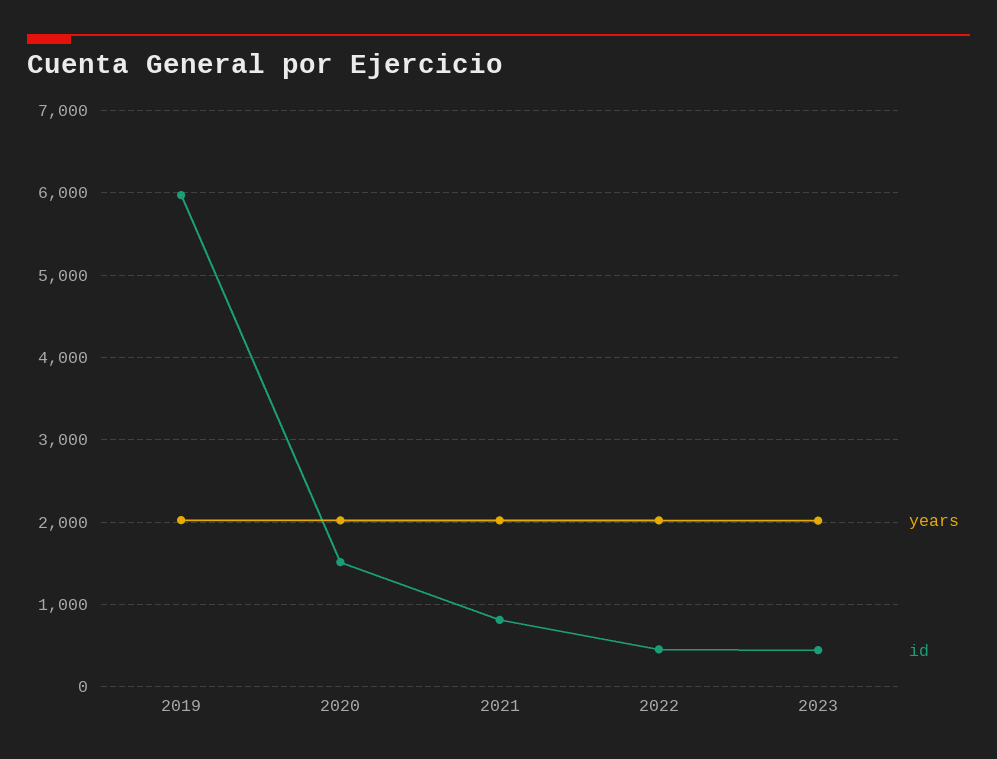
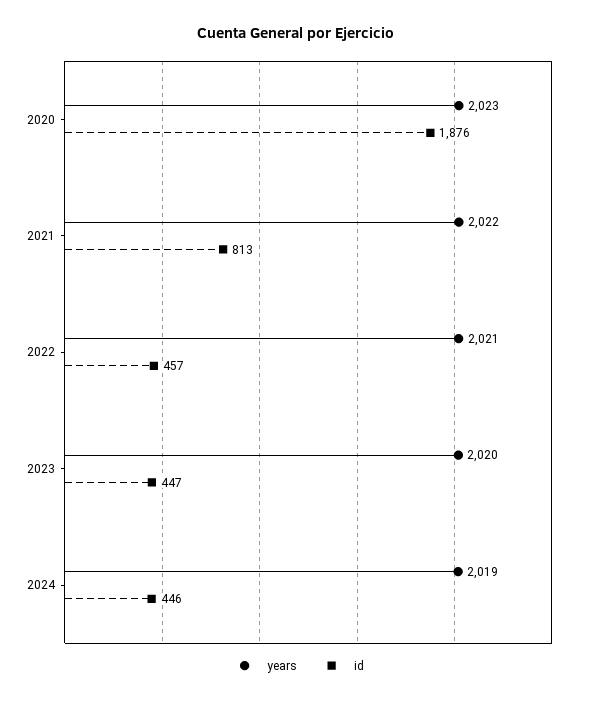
years, 2019: 2000 -> none
id, 2019: 6000 -> none
id, 2020: 1500 -> 1876
years, 2024: none -> 2019
id, 2024: none -> 446

